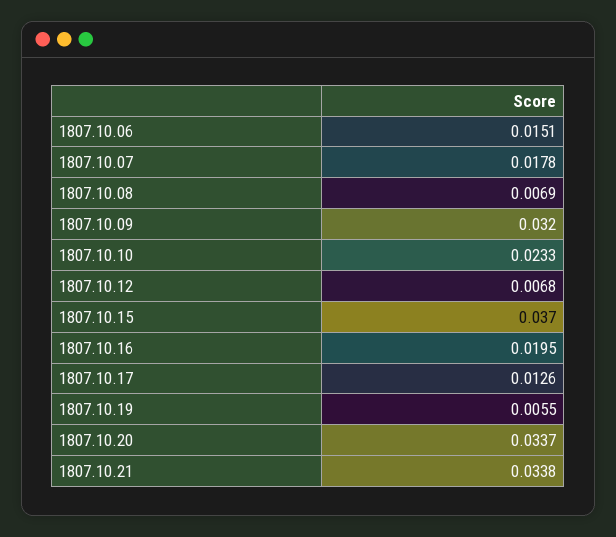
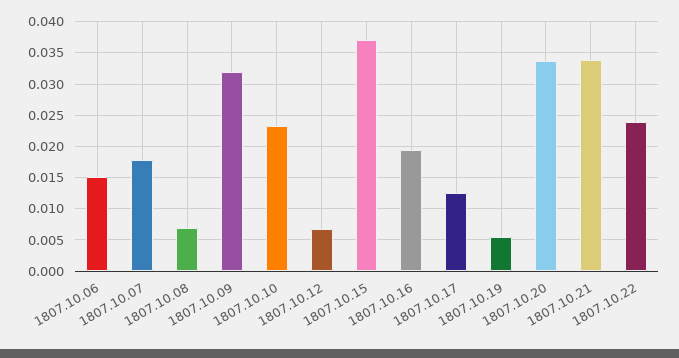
1807.10.22: none -> 0.024

